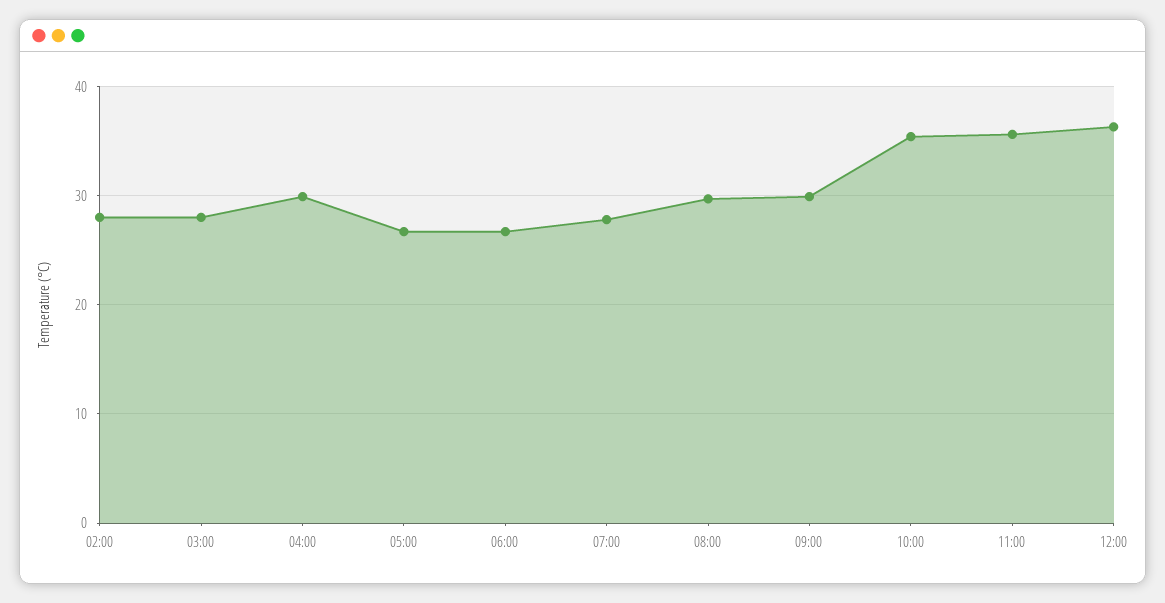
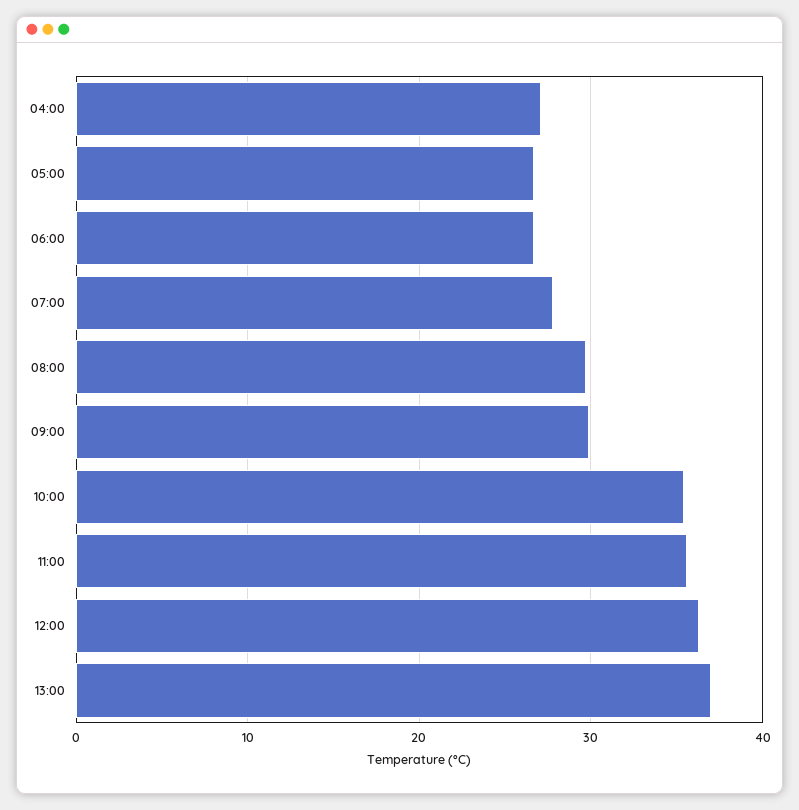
02:00: 28 -> none
03:00: 28 -> none
04:00: 30 -> 27
13:00: none -> 37

